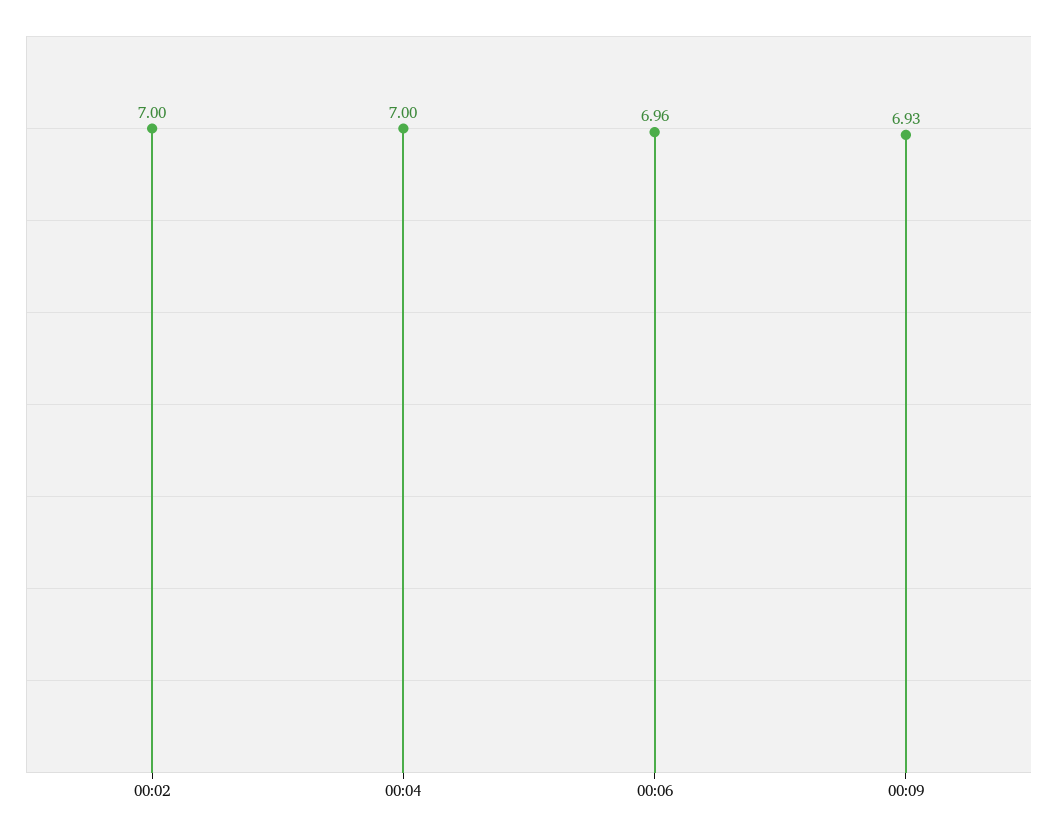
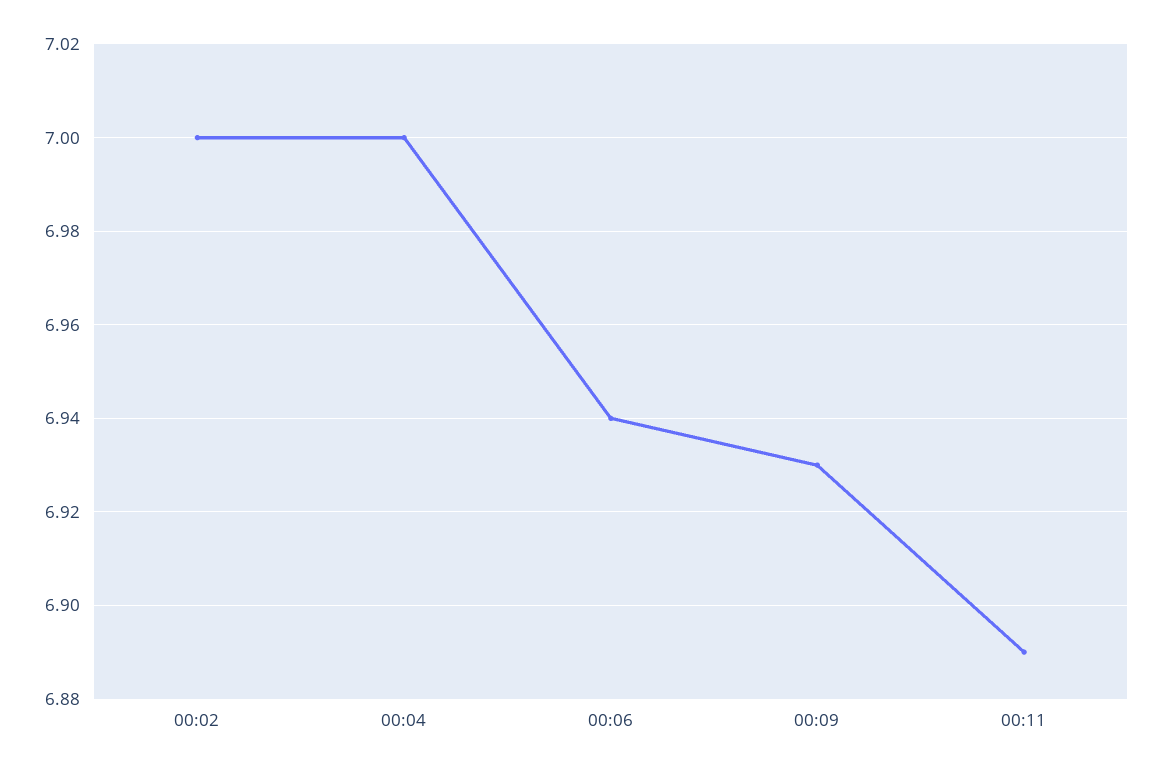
00:06: 6.96 -> 6.94
00:11: none -> 6.89

